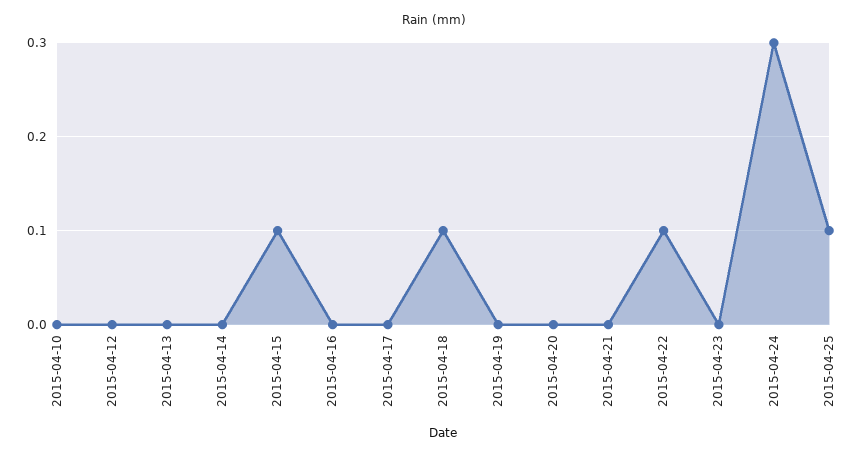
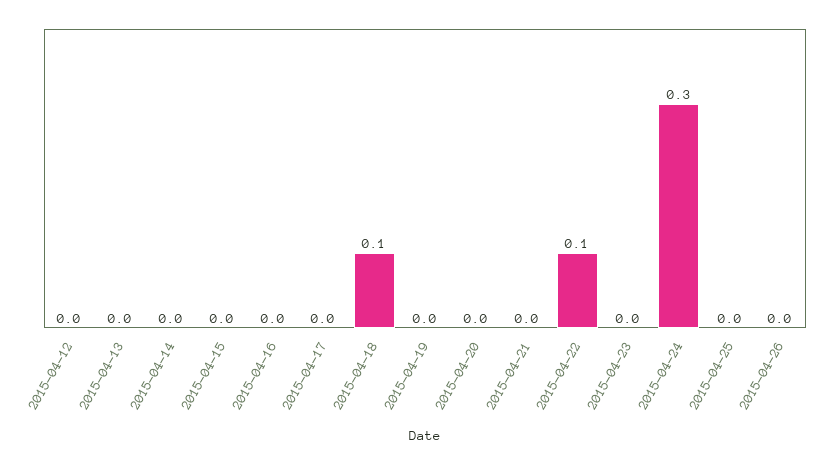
2015-04-10: 0 -> none
2015-04-15: 0.1 -> 0
2015-04-25: 0.1 -> 0
2015-04-26: none -> 0

